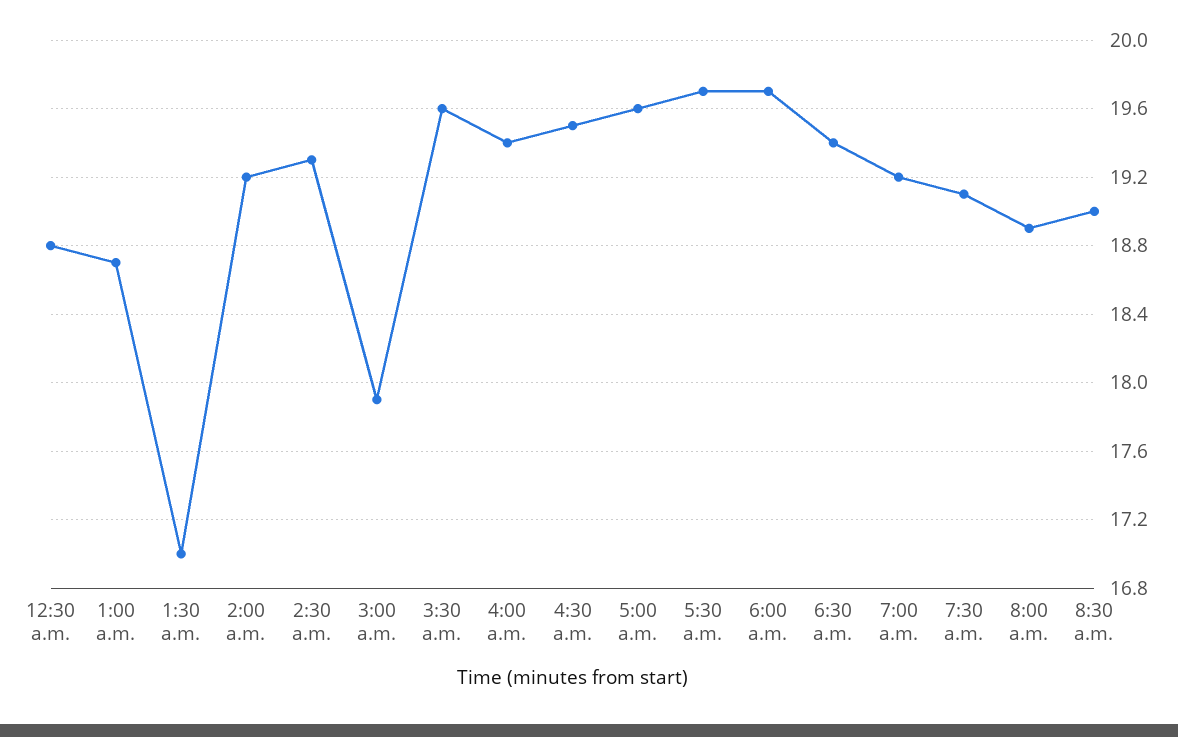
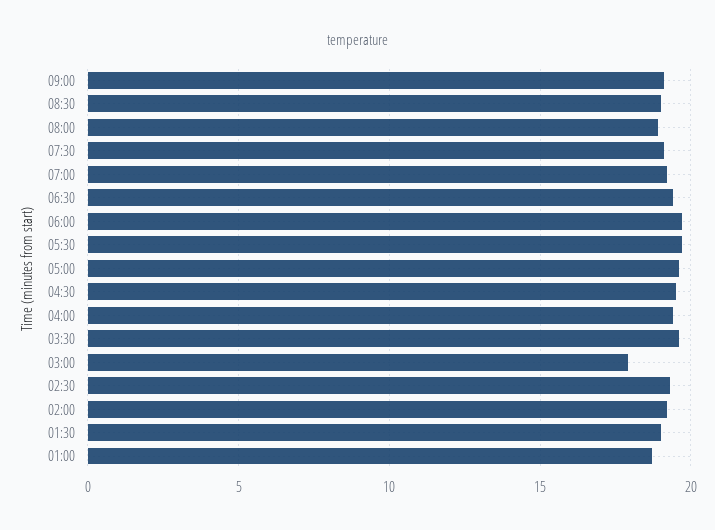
12:30 a.m.: 18.8 -> none
1:30 a.m.: 17 -> 19
09:00: none -> 19

